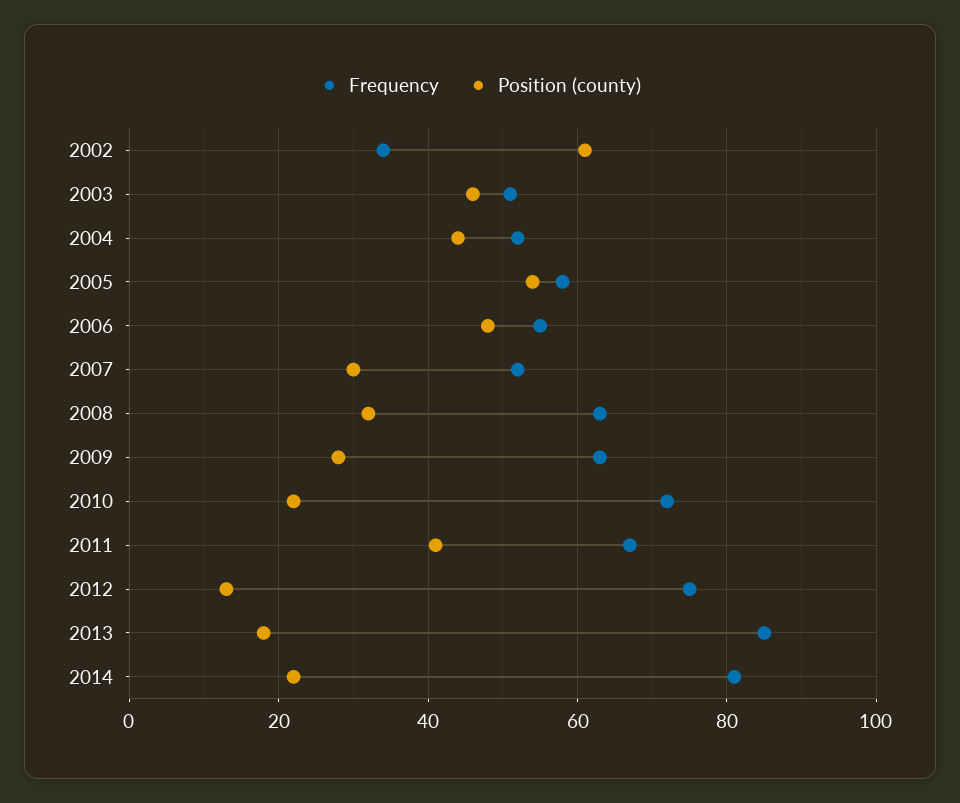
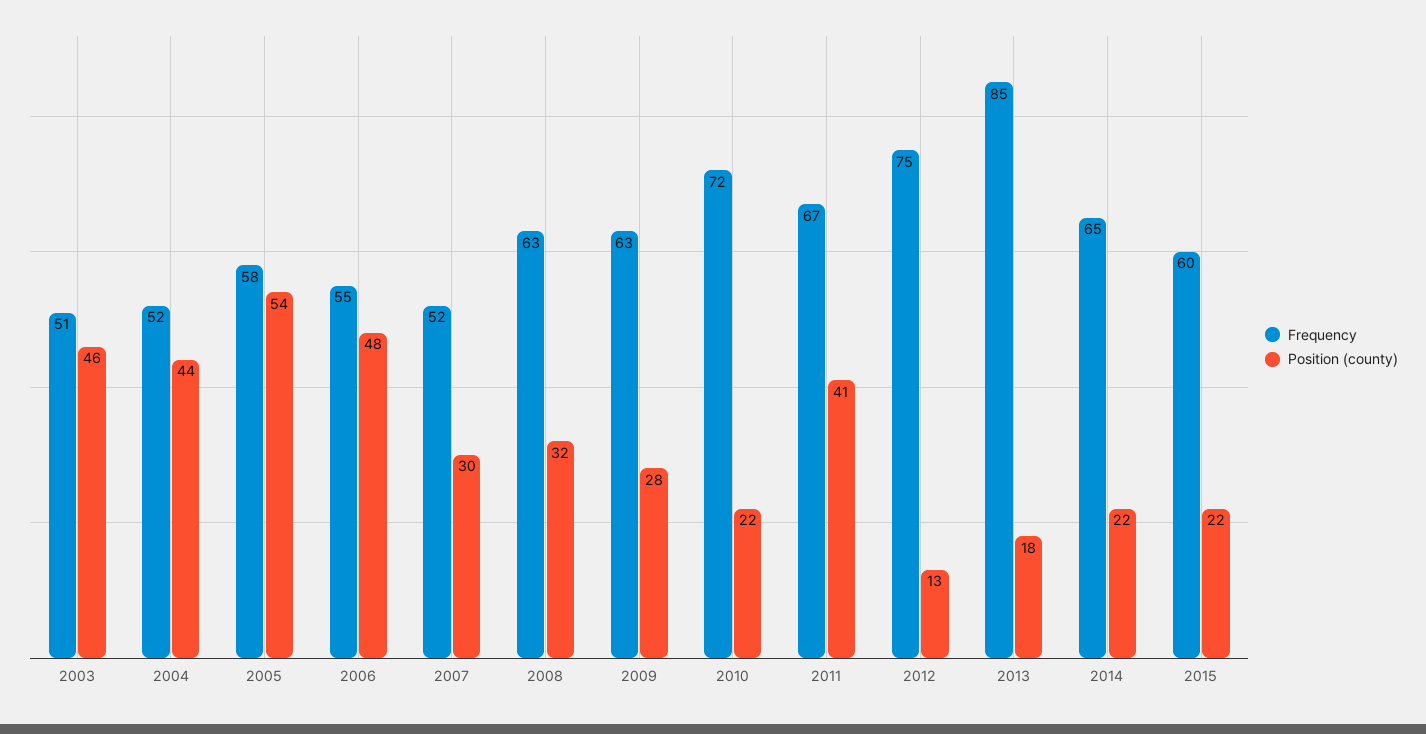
Frequency, 2002: 35 -> none
Position (county), 2002: 60 -> none
Frequency, 2014: 80 -> 65
Frequency, 2015: none -> 60
Position (county), 2015: none -> 22

